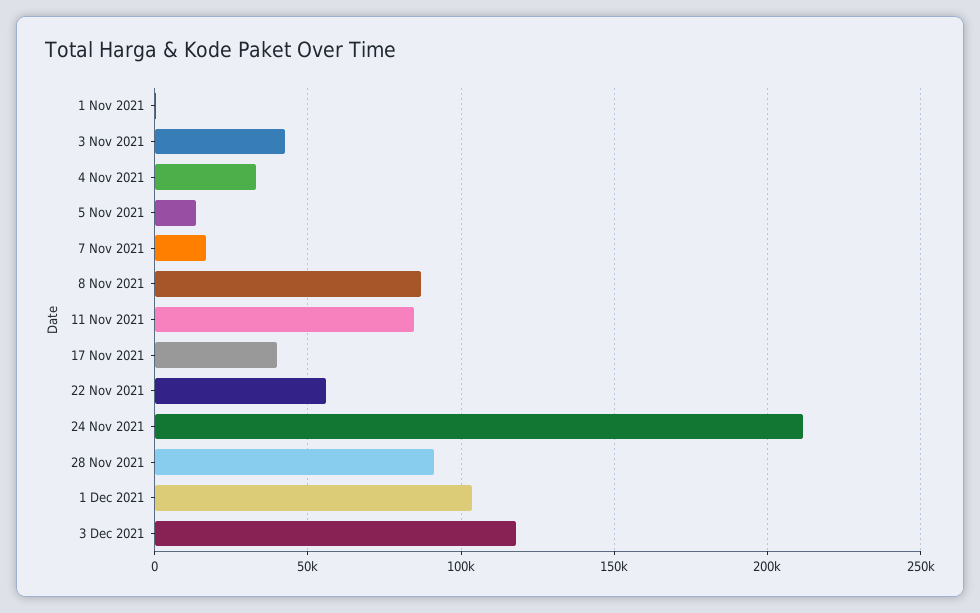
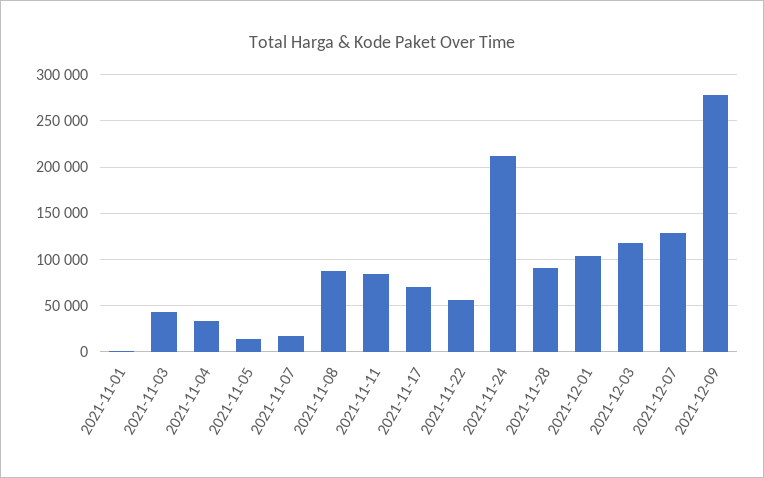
17 Nov 2021: 40000 -> 70000
2021-12-07: none -> 130000
2021-12-09: none -> 280000

